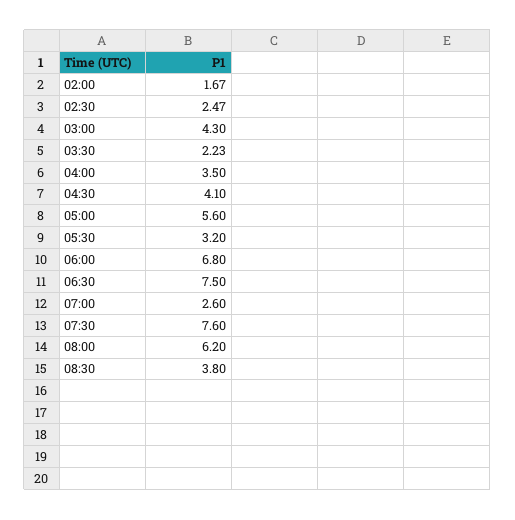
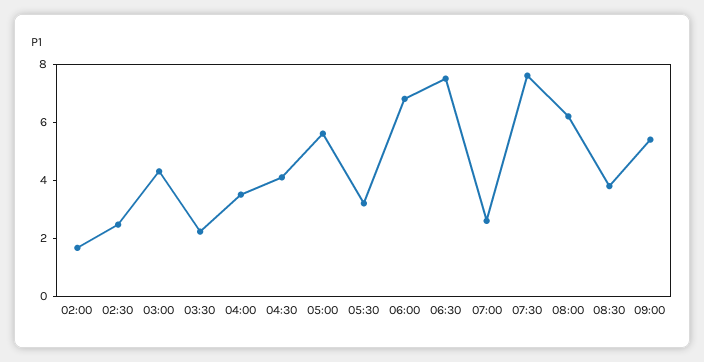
09:00: none -> 5.5

